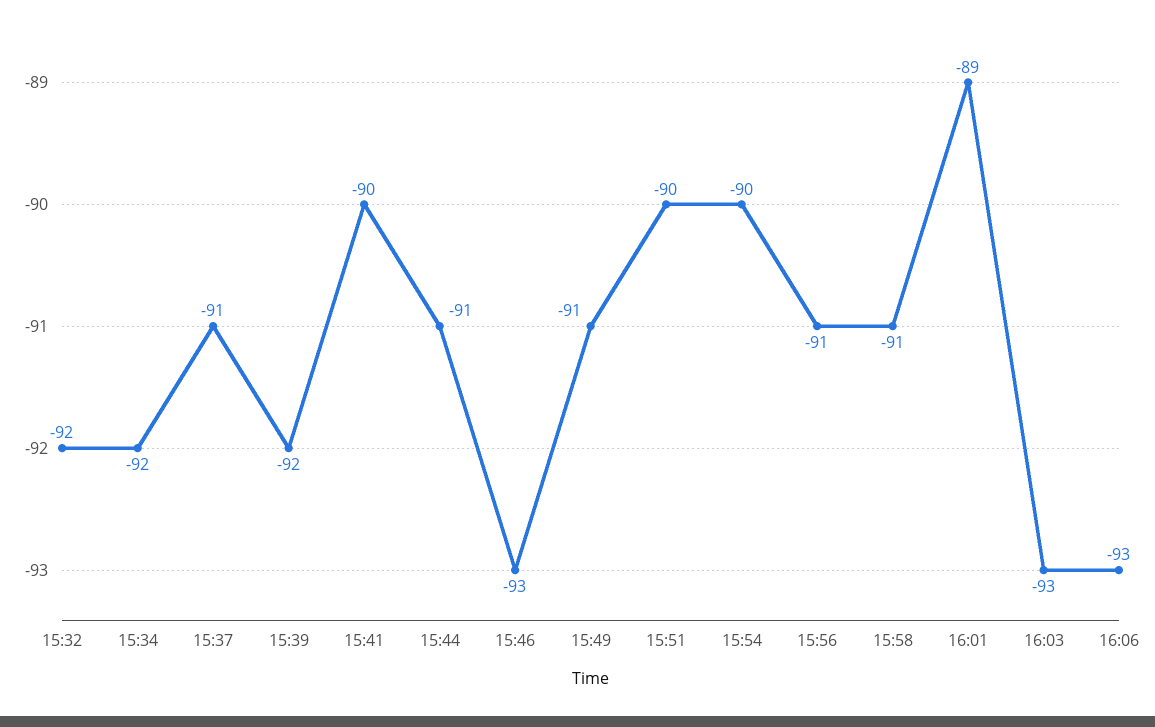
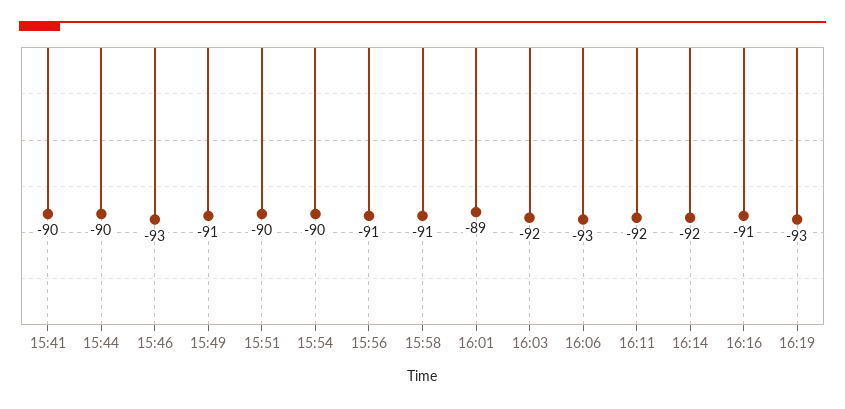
15:32: -92 -> none
15:34: -92 -> none
15:37: -91 -> none
15:39: -92 -> none
15:44: -91 -> -90
16:03: -93 -> -92
16:11: none -> -92
16:14: none -> -92
16:16: none -> -91
16:19: none -> -93

